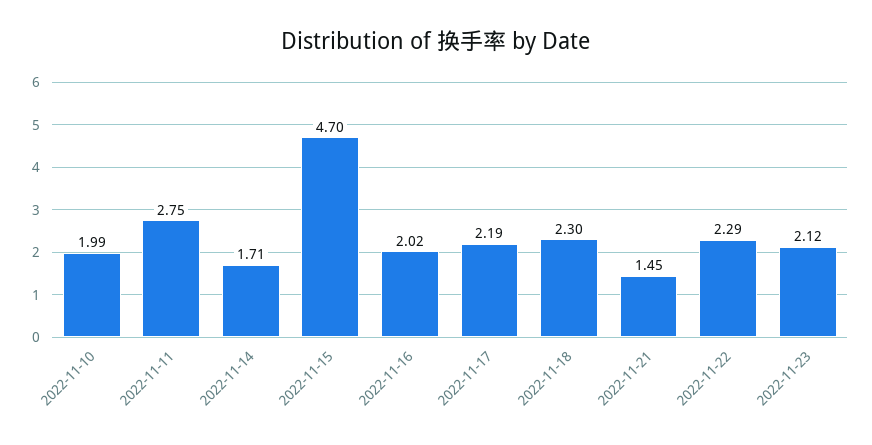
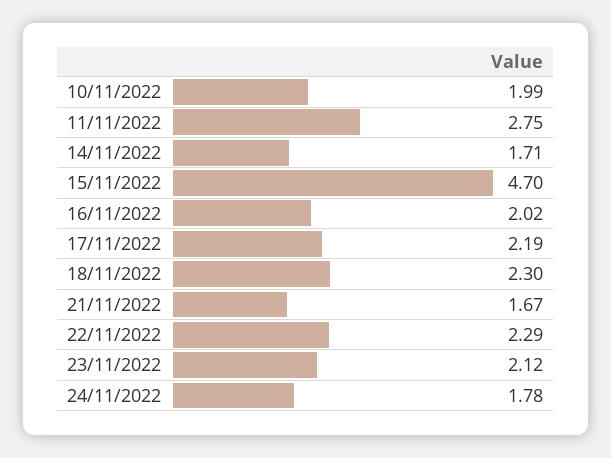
2022-11-21: 1.45 -> 1.67
24/11/2022: none -> 1.78

